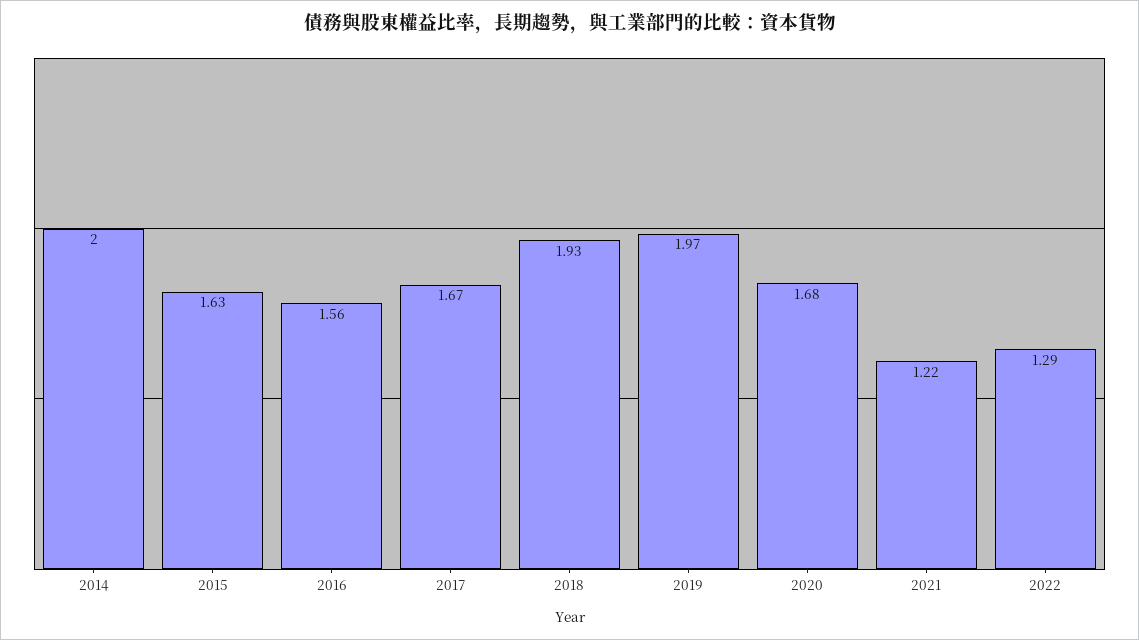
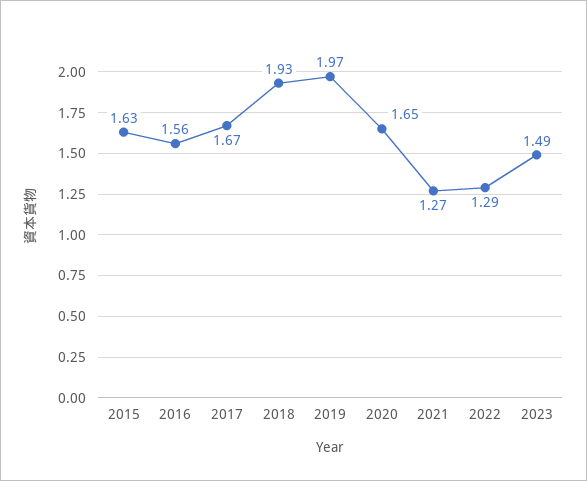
2014: 2 -> none
2020: 1.68 -> 1.65
2021: 1.22 -> 1.27
2023: none -> 1.49

